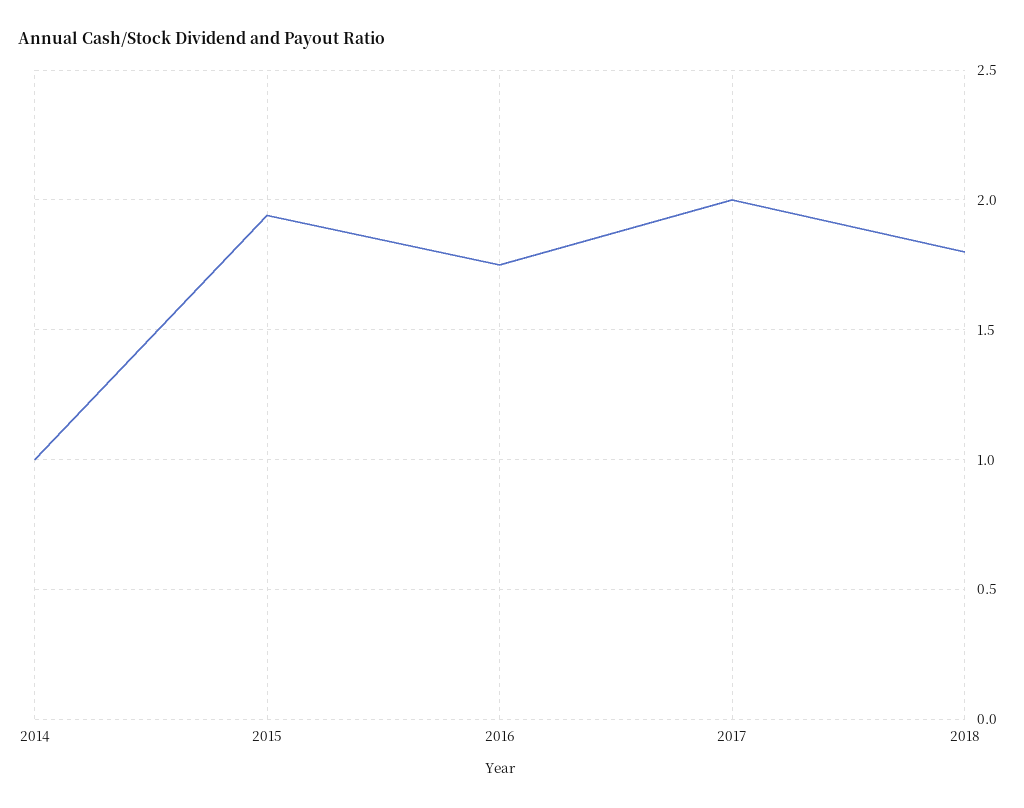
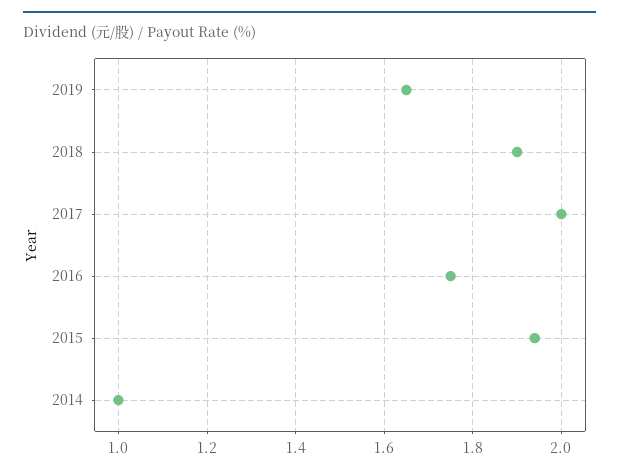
2018: 1.8 -> 1.9
2019: none -> 1.65

